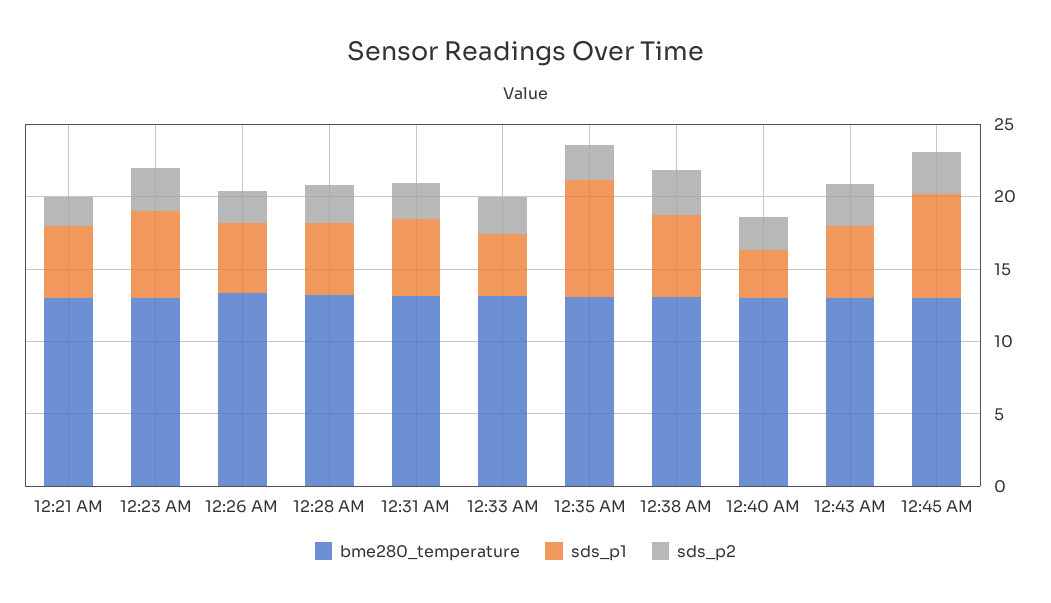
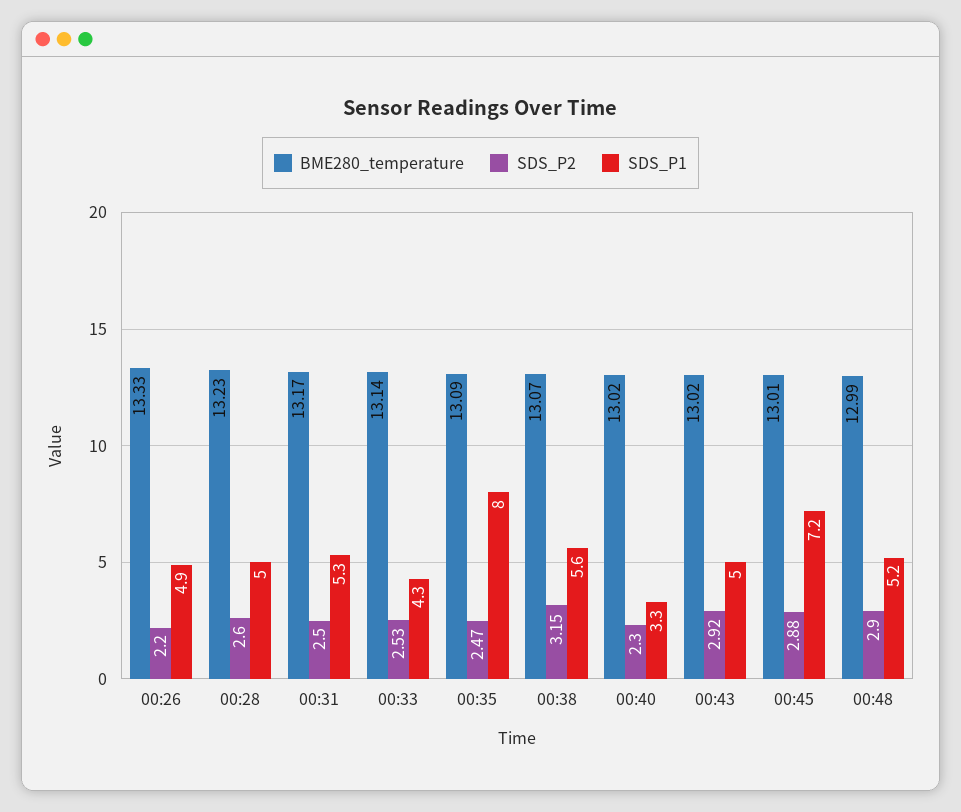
bme280_temperature, 12:21 AM: 13 -> none
sds_p1, 12:21 AM: 5 -> none
sds_p2, 12:21 AM: 2 -> none
bme280_temperature, 12:23 AM: 13 -> none
sds_p1, 12:23 AM: 6 -> none
sds_p2, 12:23 AM: 3 -> none
bme280_temperature, 00:48: none -> 12.99
sds_p2, 00:48: none -> 2.9
sds_p1, 00:48: none -> 5.2

